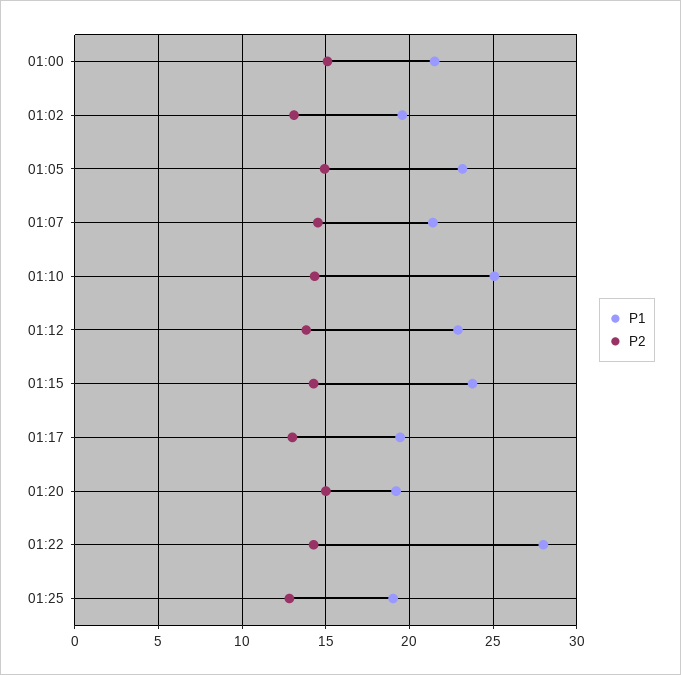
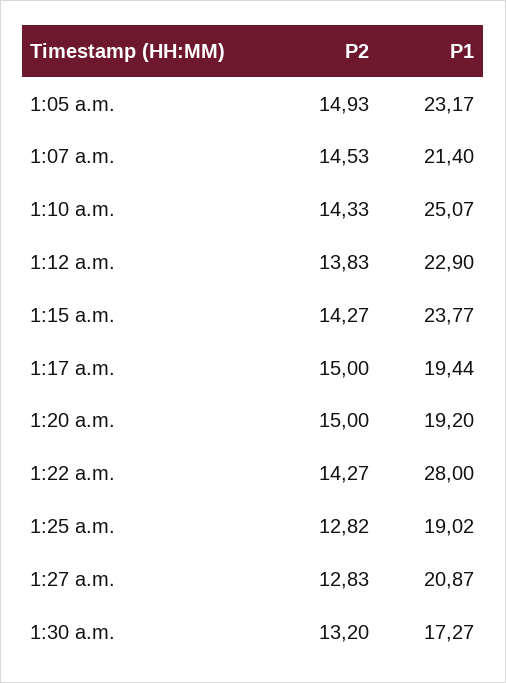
P1, 01:00: 21.5 -> none
P2, 01:00: 15 -> none
P1, 01:02: 19.5 -> none
P2, 01:02: 13 -> none
P2, 01:17: 13 -> 15
P2, 1:27 a.m.: none -> 12.83
P1, 1:27 a.m.: none -> 20.87
P2, 1:30 a.m.: none -> 13.2
P1, 1:30 a.m.: none -> 17.27

